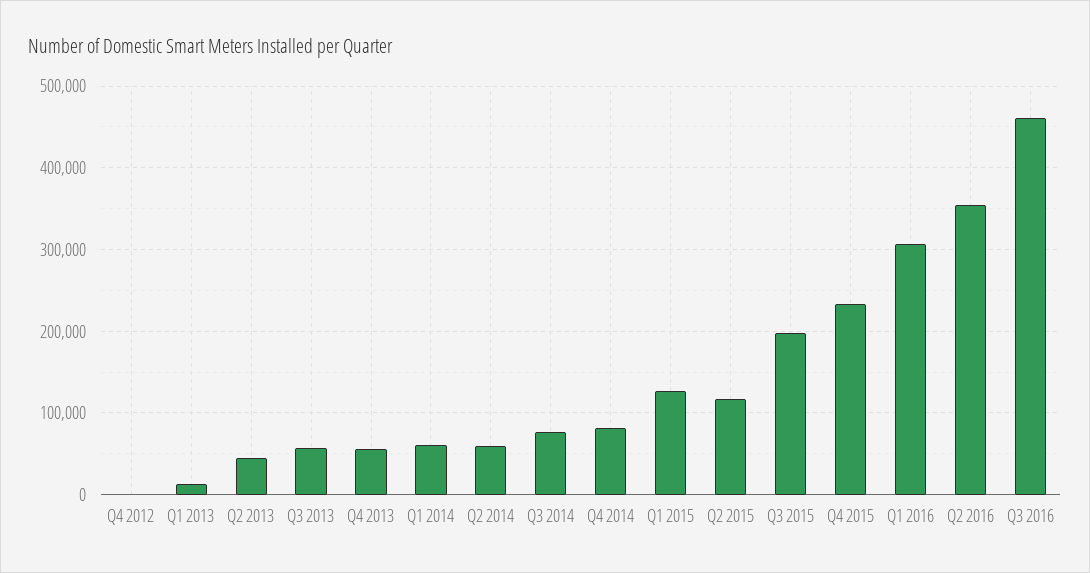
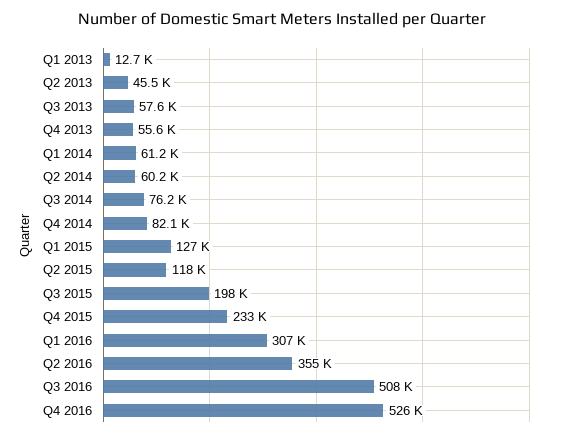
Q4 2012: 0 -> none
Q3 2016: 460000 -> 508000
Q4 2016: none -> 526000

